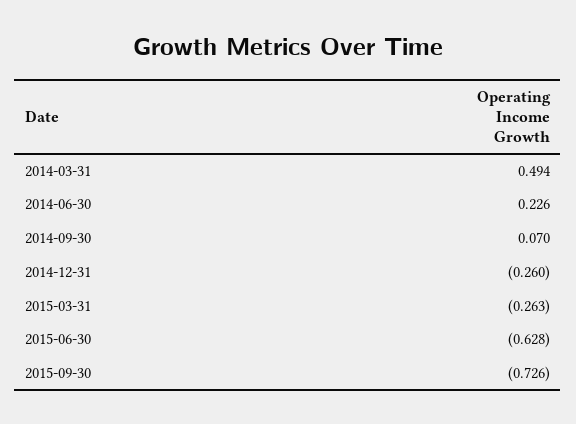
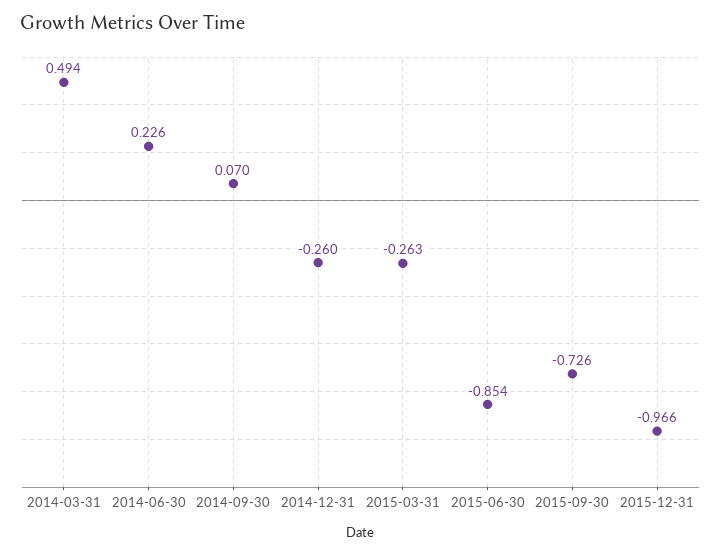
2015-06-30: -0.628 -> -0.854
2015-12-31: none -> -0.966

